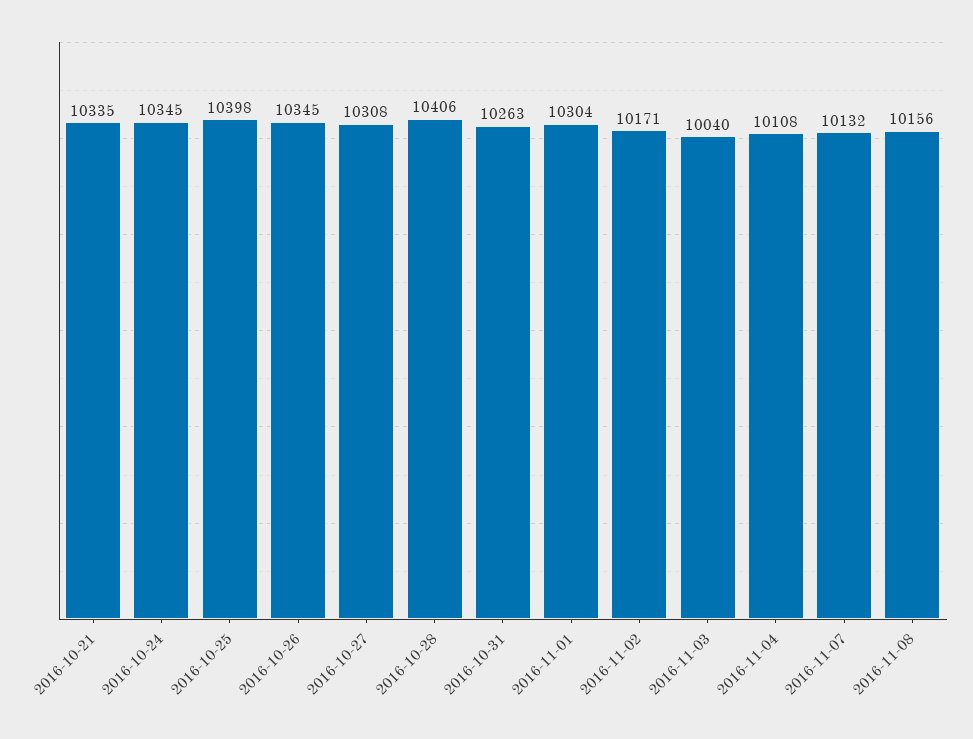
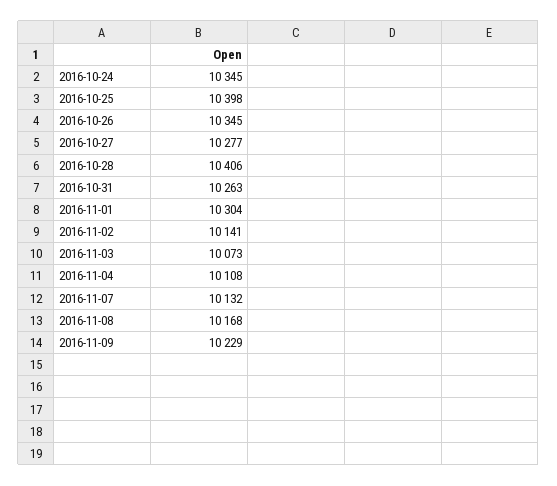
2016-10-21: 10335 -> none
2016-10-27: 10308 -> 10277
2016-11-02: 10171 -> 10141
2016-11-03: 10040 -> 10073
2016-11-08: 10156 -> 10168
2016-11-09: none -> 10229

